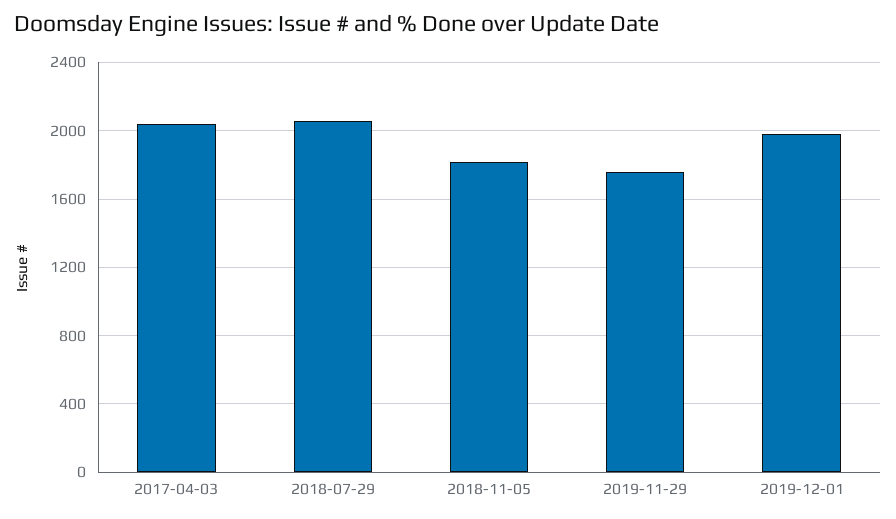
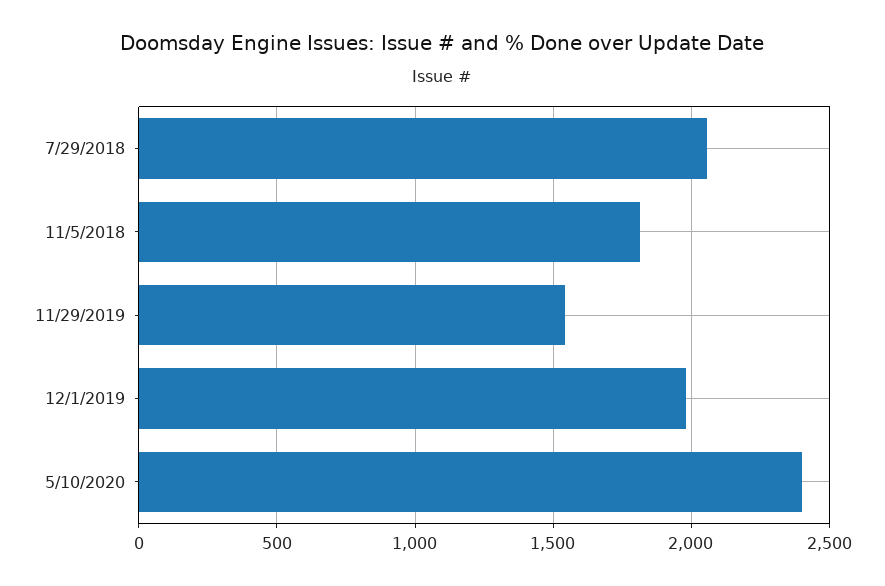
2017-04-03: 2050 -> none
2019-11-29: 1750 -> 1550
5/10/2020: none -> 2400

